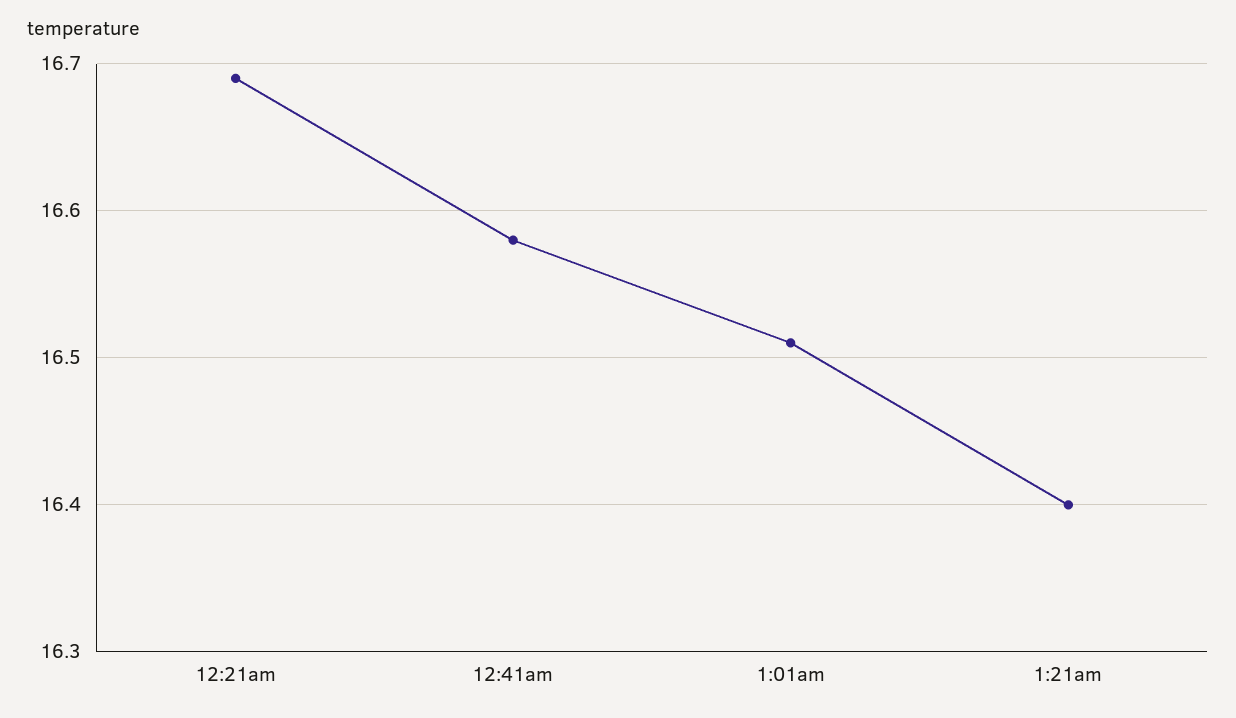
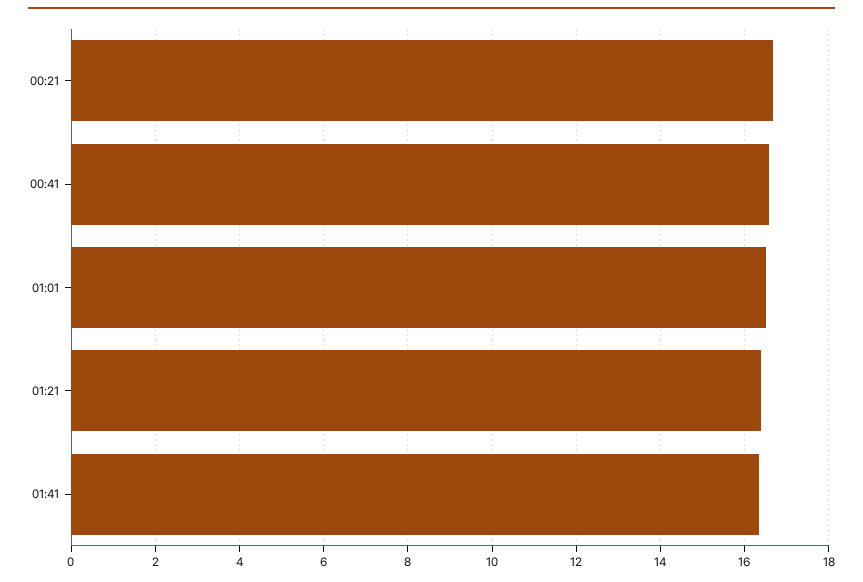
01:41: none -> 16.4

